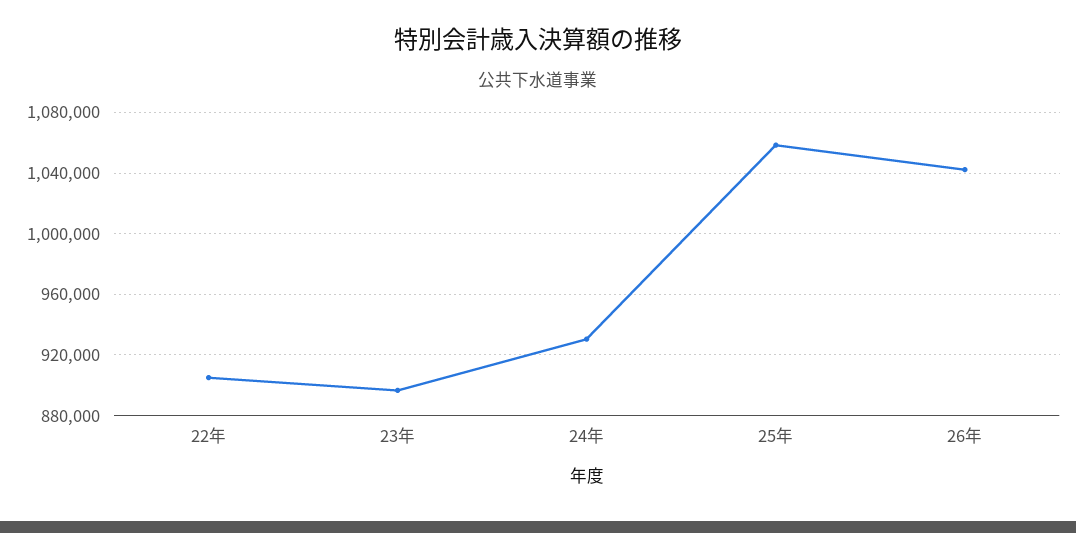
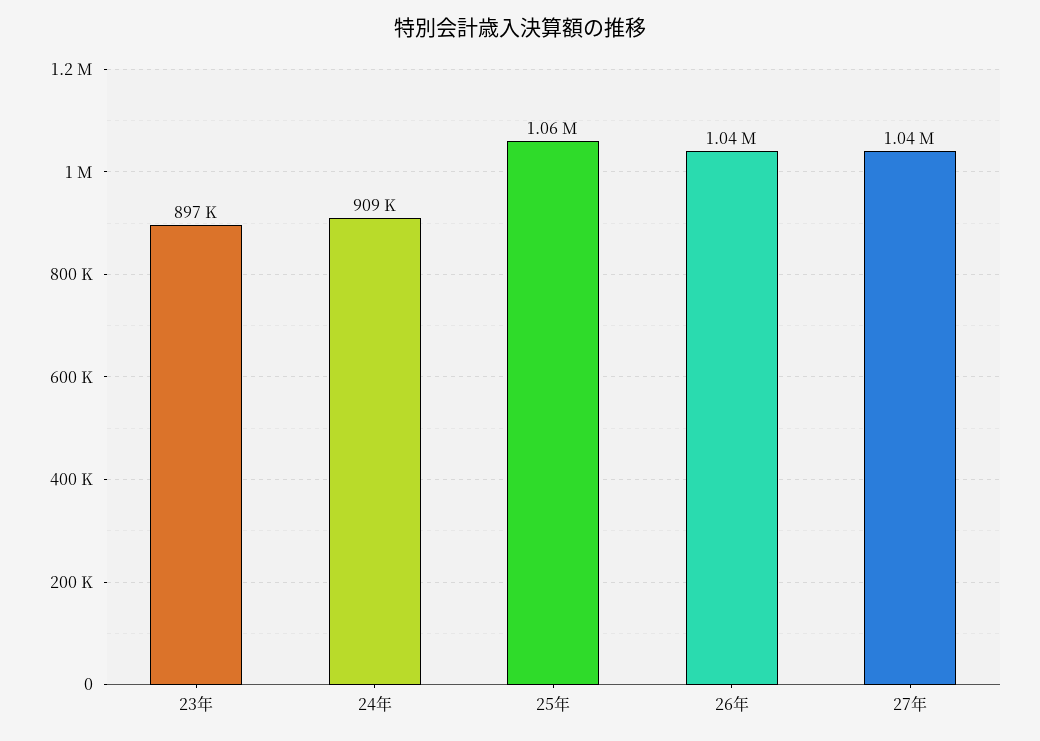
22年: 905000 -> none
24年: 930000 -> 909000
27年: none -> 1040000

